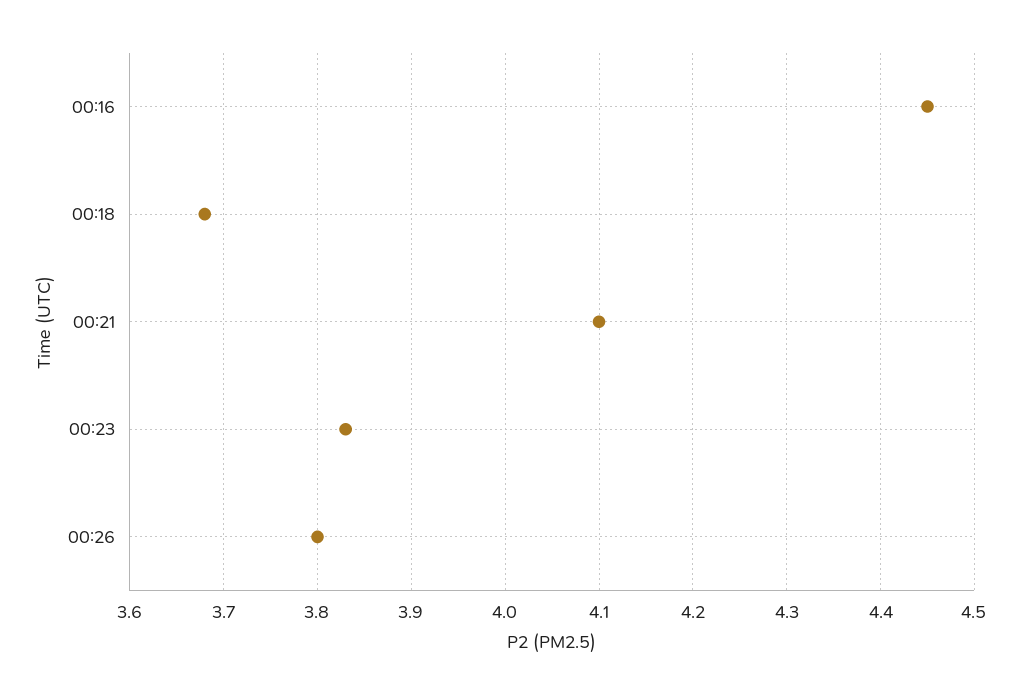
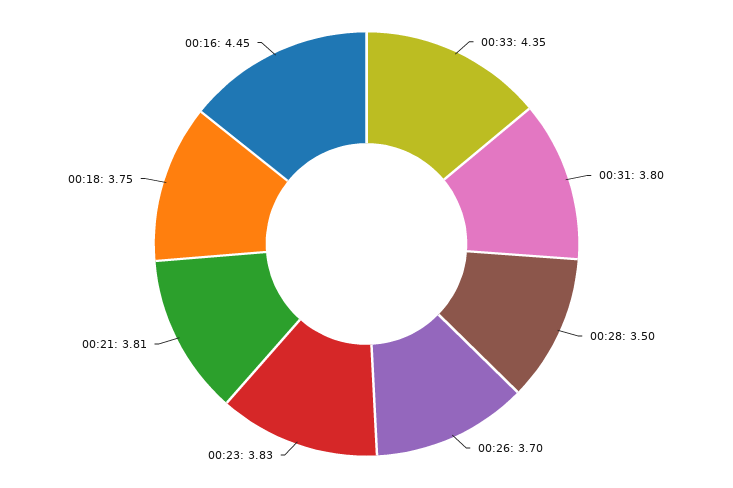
00:18: 3.68 -> 3.75
00:21: 4.1 -> 3.81
00:26: 3.8 -> 3.7
00:33: none -> 4.35
00:31: none -> 3.8
00:28: none -> 3.5

